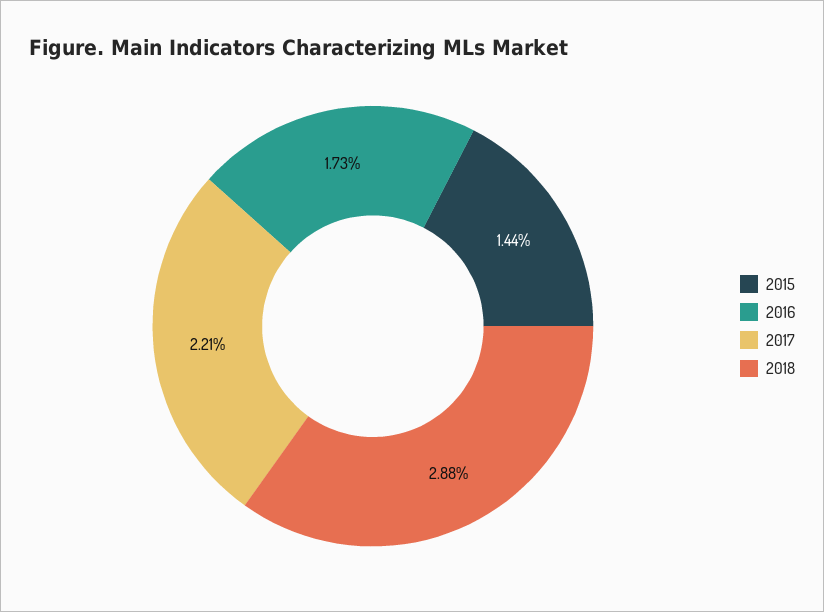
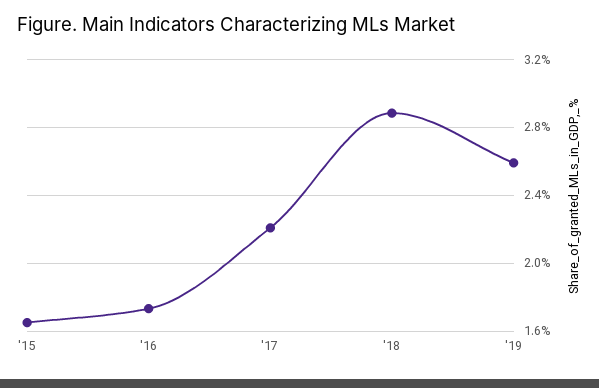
2015: 1.44 -> 1.65
'19: none -> 2.6

